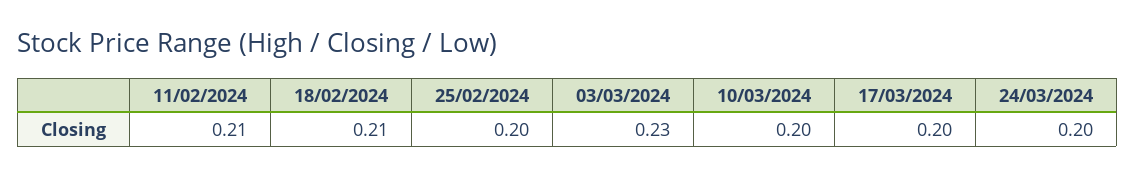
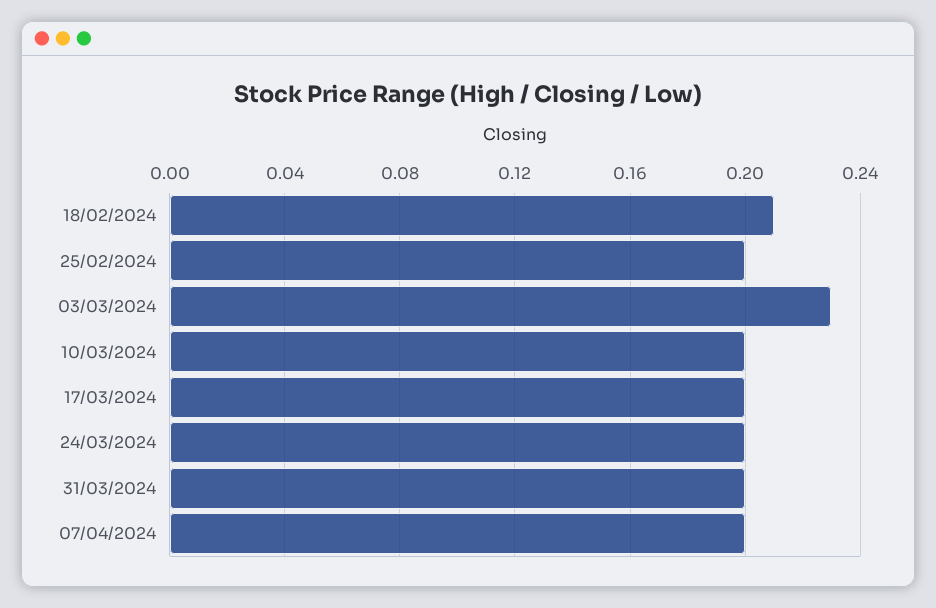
11/02/2024: 0.21 -> none
31/03/2024: none -> 0.2
07/04/2024: none -> 0.2

